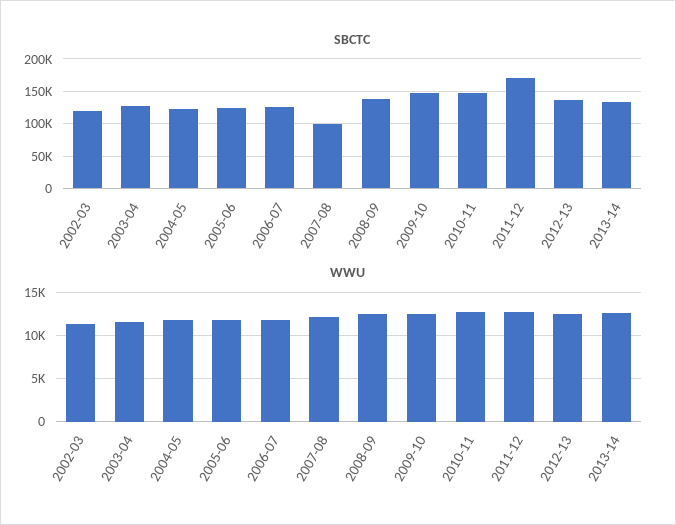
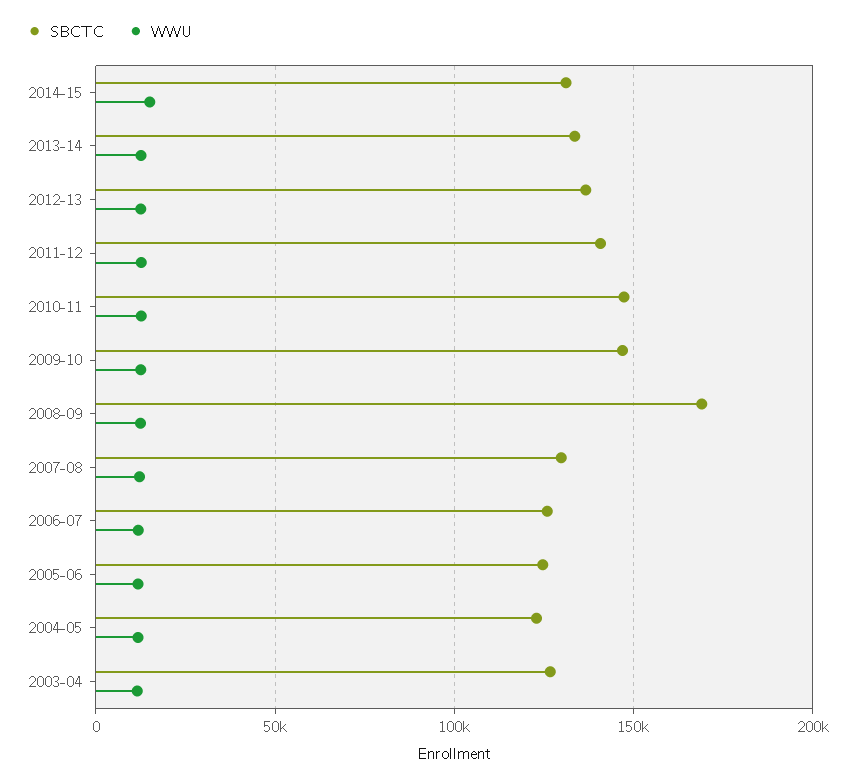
SBCTC, 2002-03: 120000 -> none
SBCTC, 2007-08: 100000 -> 130000
SBCTC, 2008-09: 140000 -> 170000
SBCTC, 2011-12: 170000 -> 140000
WWU, 2002-03: 11000 -> none
SBCTC, 2014-15: none -> 130000
WWU, 2014-15: none -> 15000

